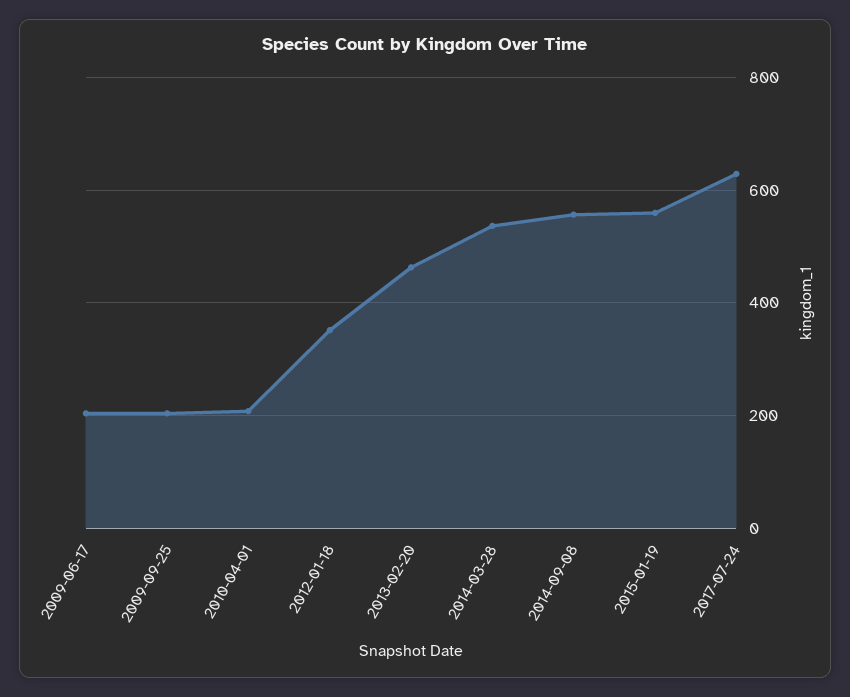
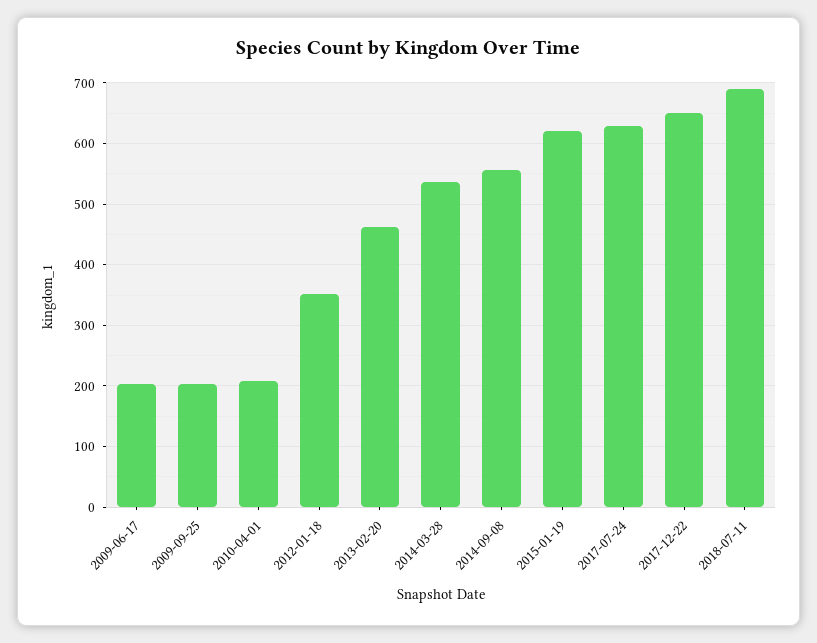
2015-01-19: 560 -> 620
2017-12-22: none -> 650
2018-07-11: none -> 690

